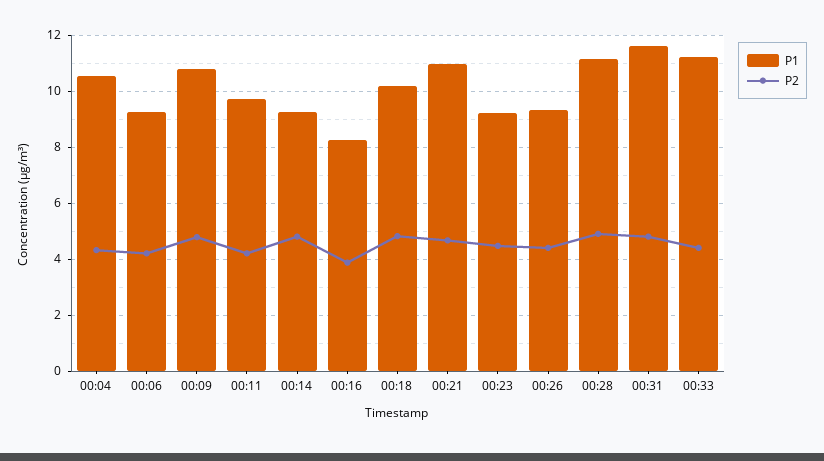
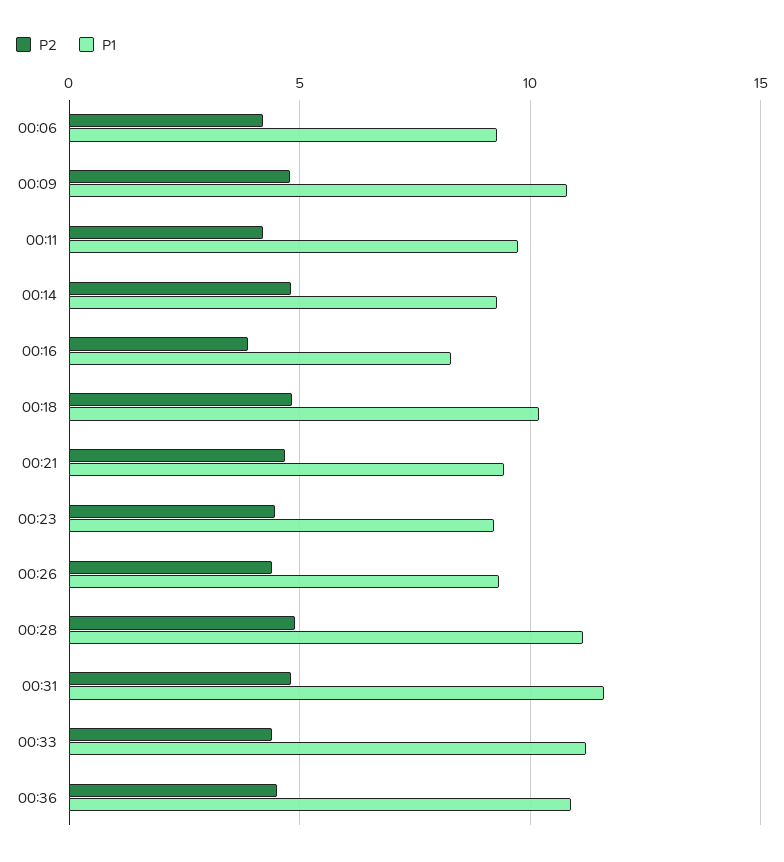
P1, 00:04: 10.5 -> none
P2, 00:04: 4.25 -> none
P1, 00:21: 11 -> 9.5
P2, 00:36: none -> 4.5
P1, 00:36: none -> 11

